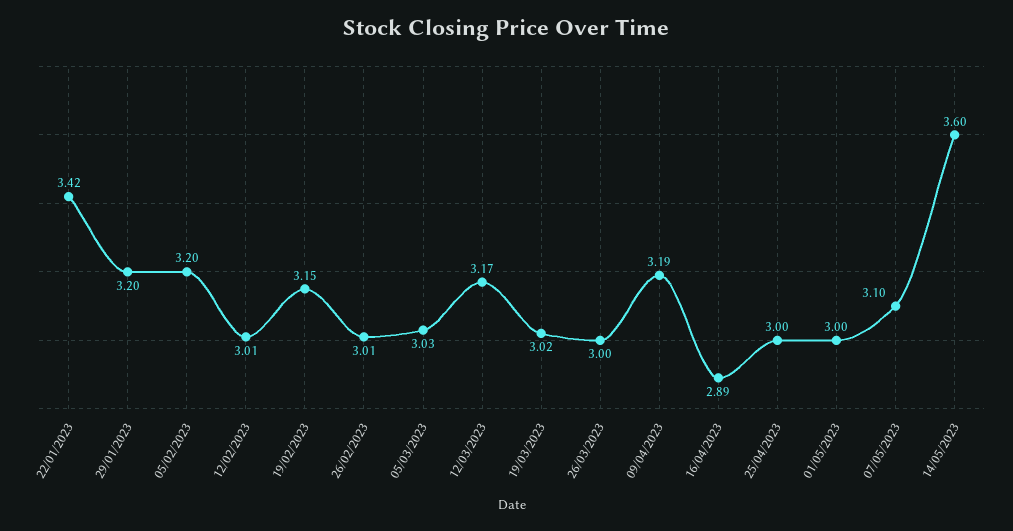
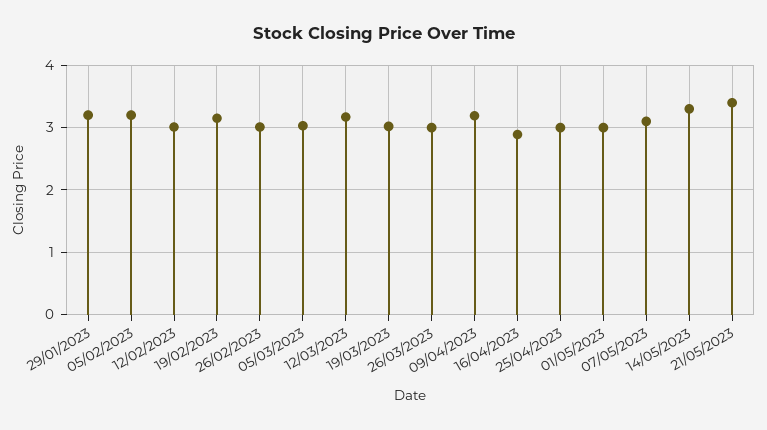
22/01/2023: 3.42 -> none
14/05/2023: 3.6 -> 3.3
21/05/2023: none -> 3.4

